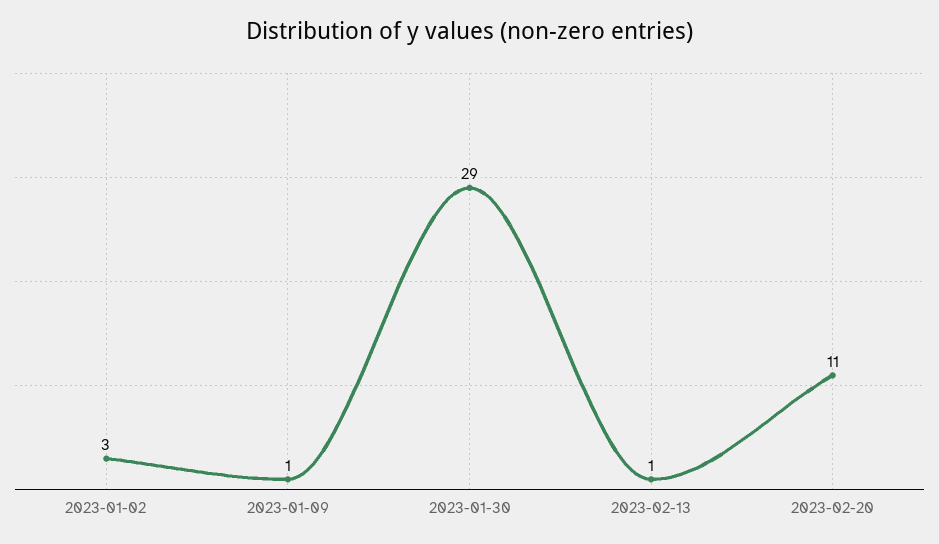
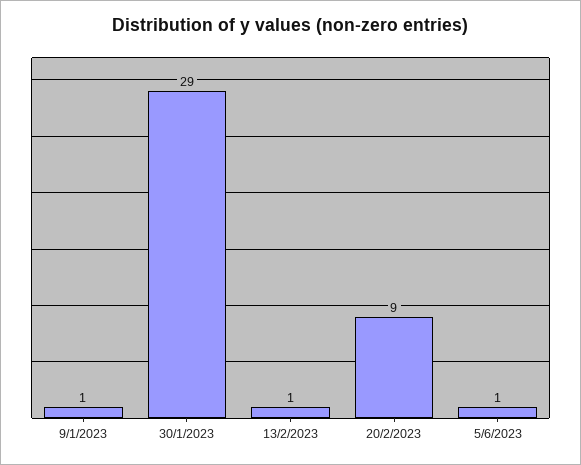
2023-01-02: 3 -> none
2023-02-20: 11 -> 9
5/6/2023: none -> 1

